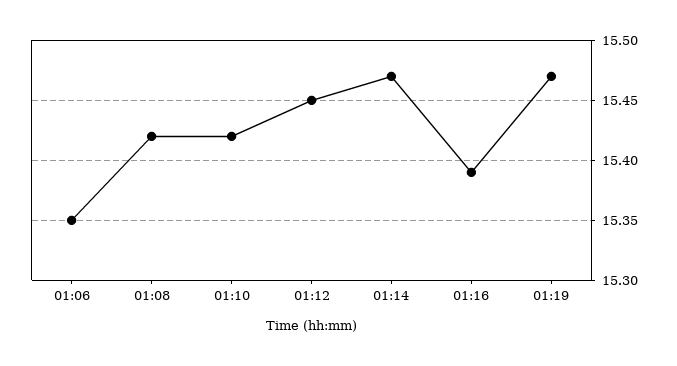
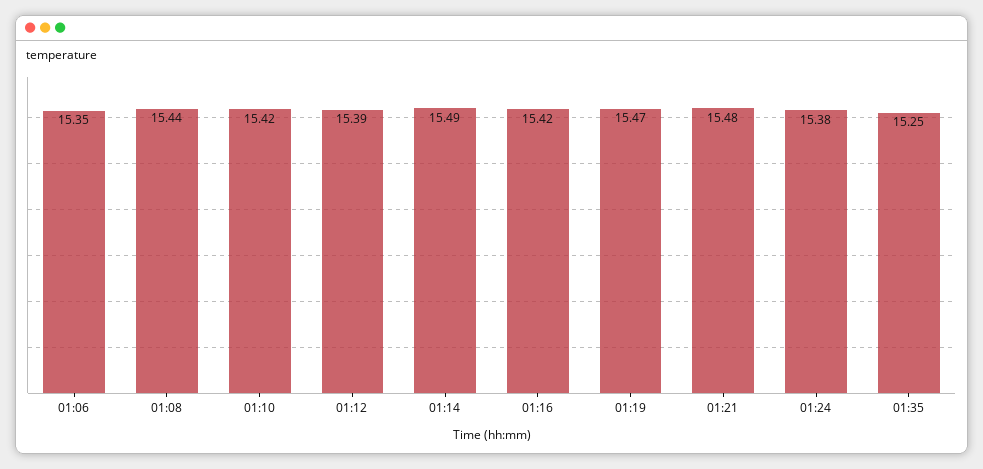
01:08: 15.42 -> 15.44
01:12: 15.45 -> 15.39
01:14: 15.47 -> 15.49
01:16: 15.39 -> 15.42
01:21: none -> 15.48
01:24: none -> 15.38
01:35: none -> 15.25

